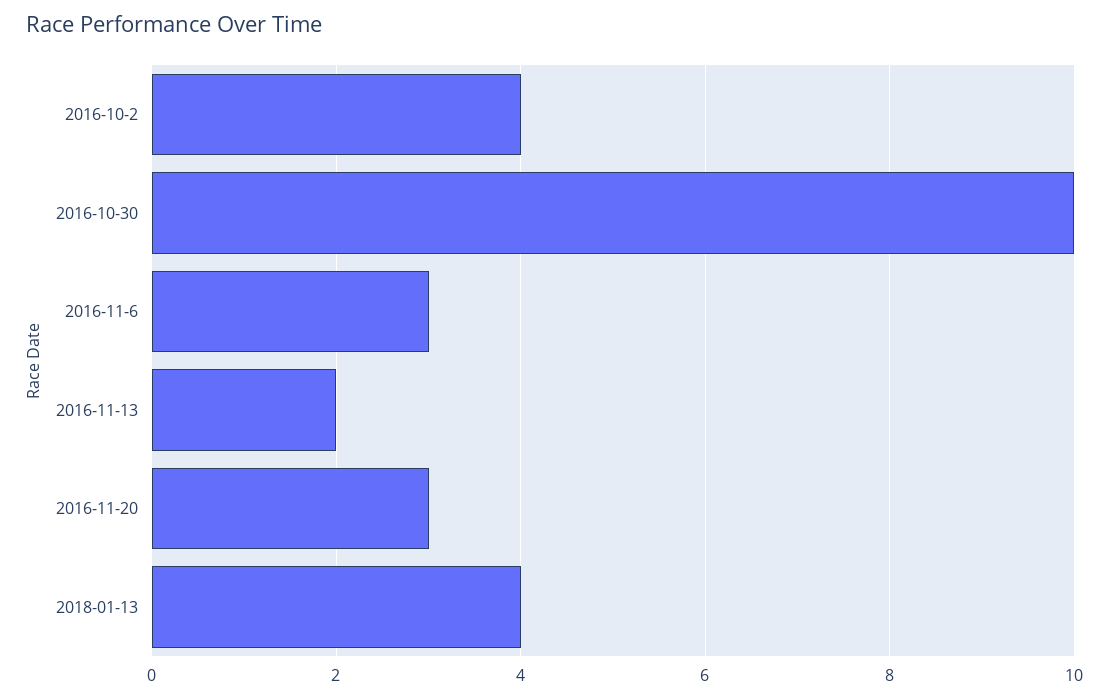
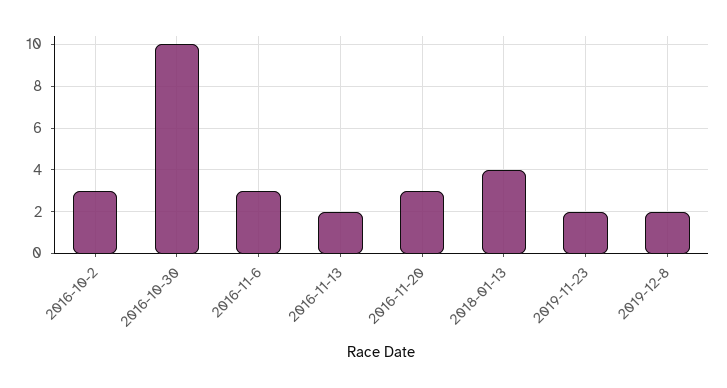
2016-10-2: 4 -> 3
2019-11-23: none -> 2
2019-12-8: none -> 2

